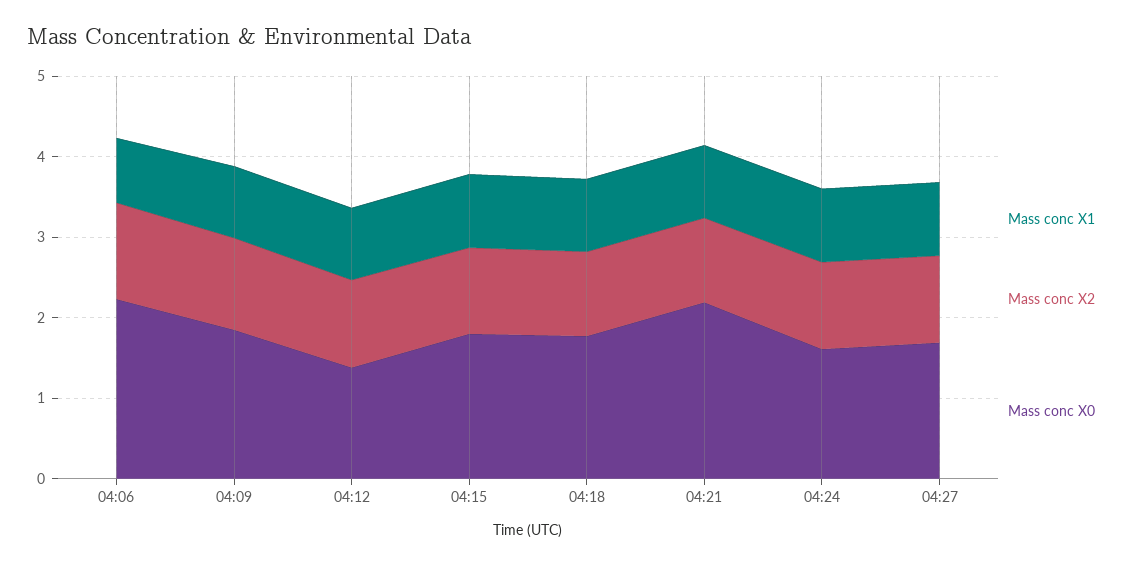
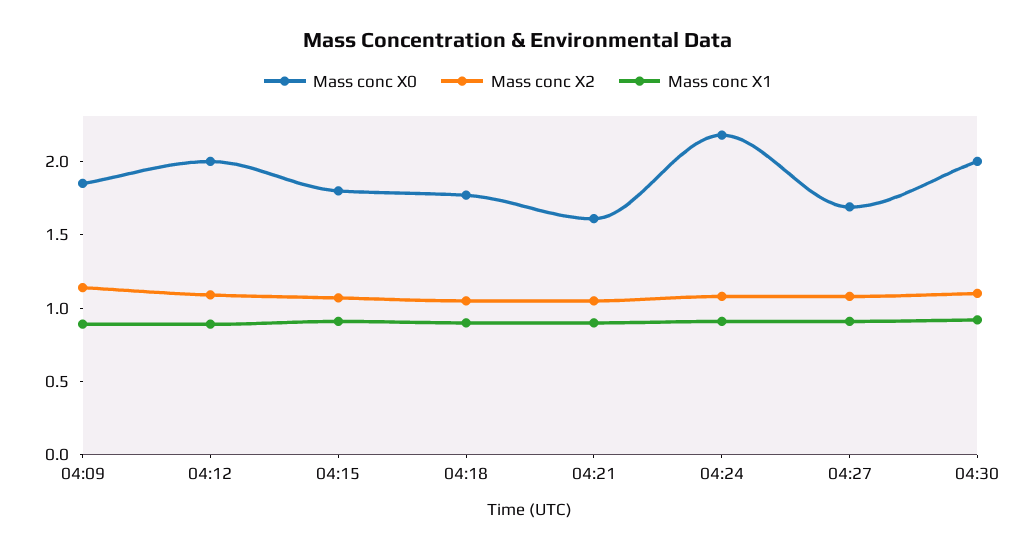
Mass conc X1, 04:06: 0.8 -> none
Mass conc X2, 04:06: 1.2 -> none
Mass conc X0, 04:06: 2.2 -> none
Mass conc X0, 04:12: 1.4 -> 2
Mass conc X0, 04:21: 2.2 -> 1.6
Mass conc X0, 04:24: 1.6 -> 2.2
Mass conc X0, 04:30: none -> 2
Mass conc X2, 04:30: none -> 1.1
Mass conc X1, 04:30: none -> 0.9

